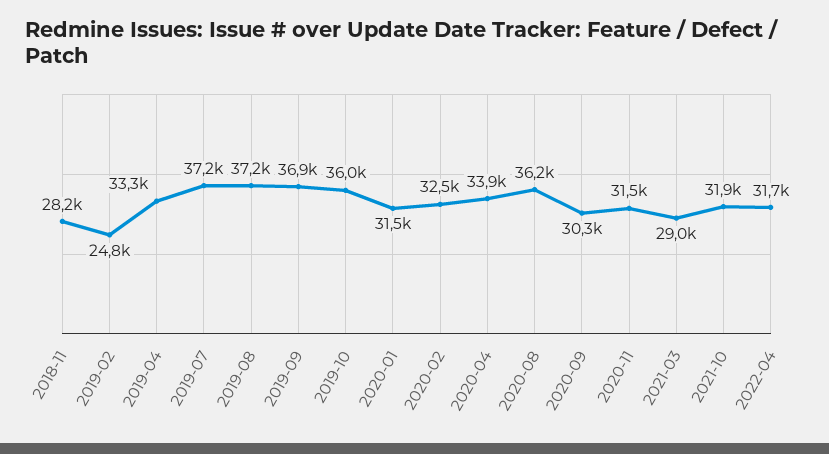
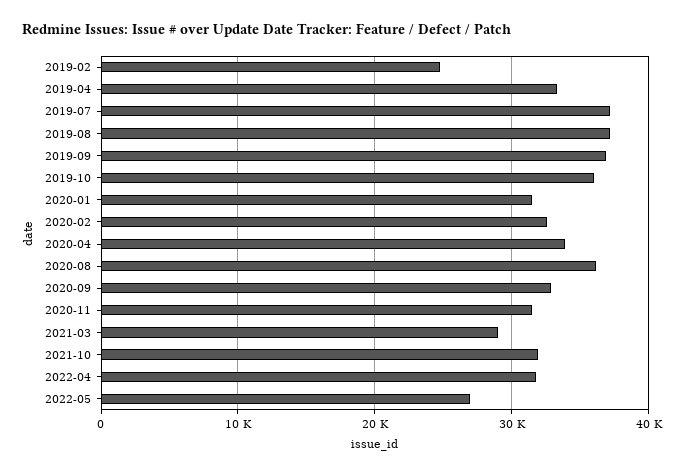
2018-11: 28200 -> none
2020-09: 30300 -> 33000
2022-05: none -> 27000

